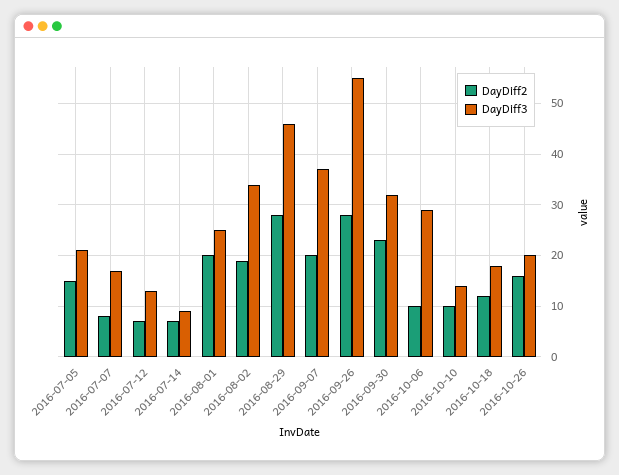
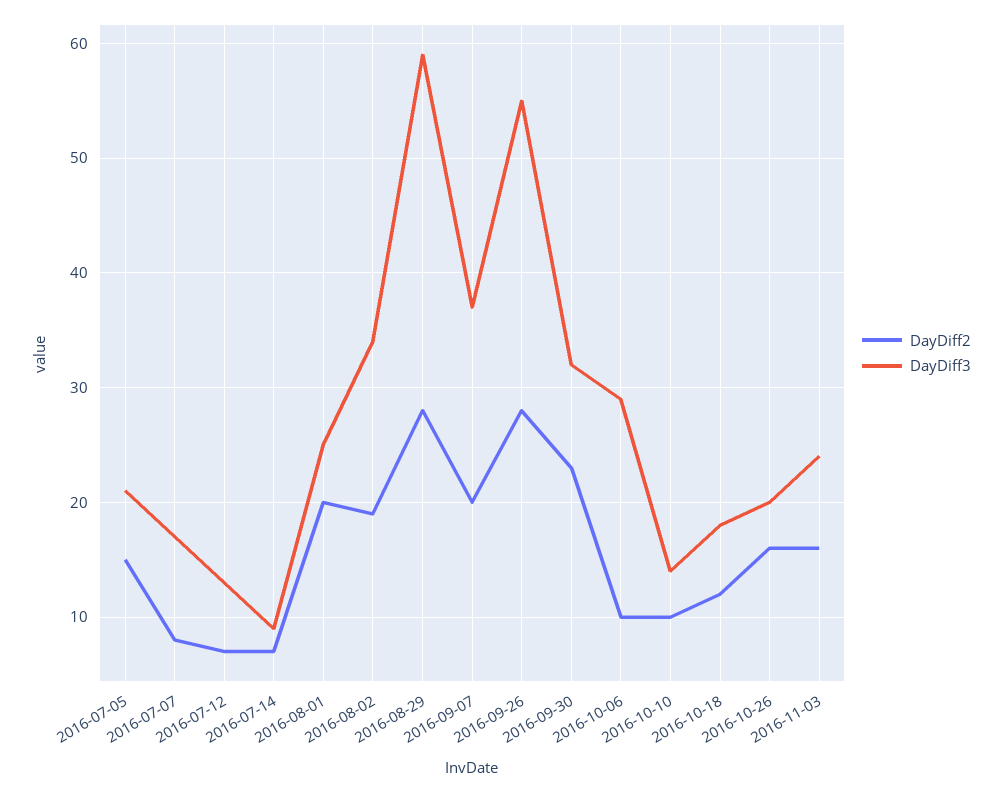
DayDiff3, 2016-08-29: 45 -> 59
DayDiff2, 2016-11-03: none -> 16
DayDiff3, 2016-11-03: none -> 24

